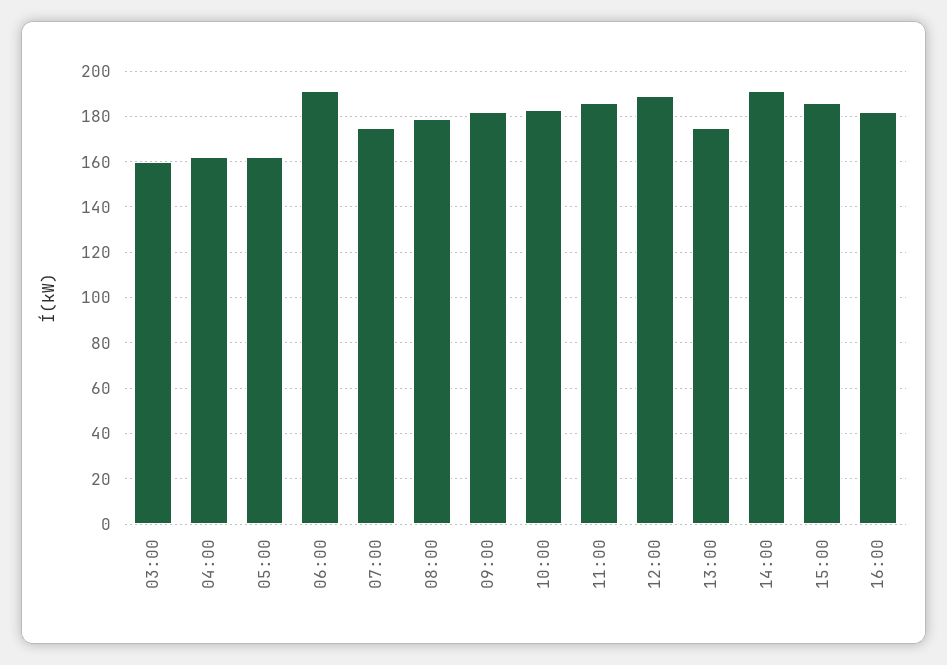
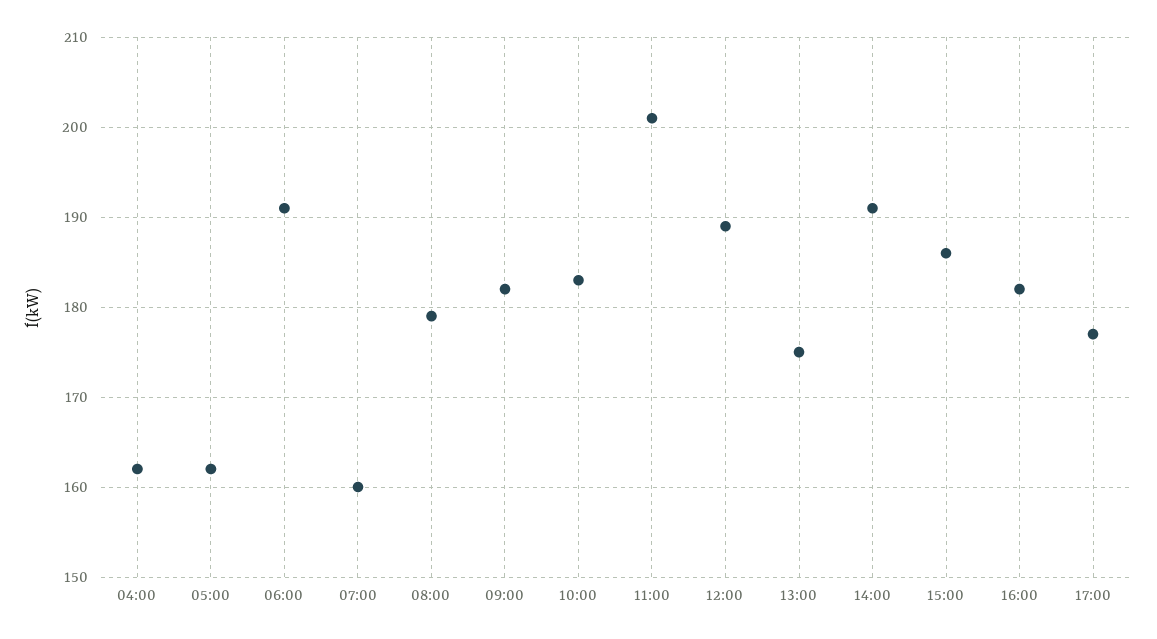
03:00: 160 -> none
07:00: 175 -> 160
11:00: 185 -> 201
17:00: none -> 177

